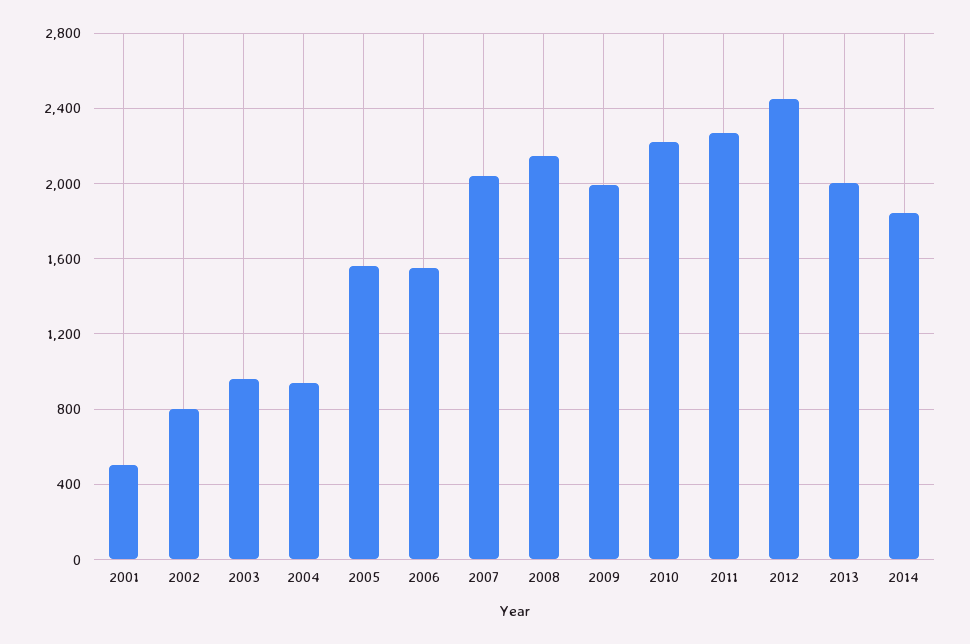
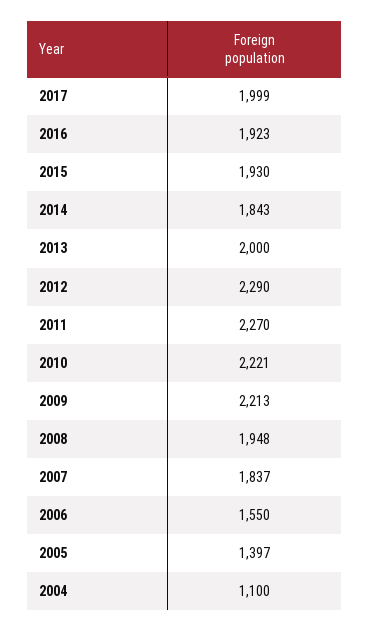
2001: 500 -> none
2002: 800 -> none
2003: 950 -> none
2004: 950 -> 1100
2005: 1550 -> 1397
2007: 2050 -> 1837
2008: 2150 -> 1948
2009: 2000 -> 2213
2012: 2450 -> 2290
2017: none -> 1999
2016: none -> 1923
2015: none -> 1930

